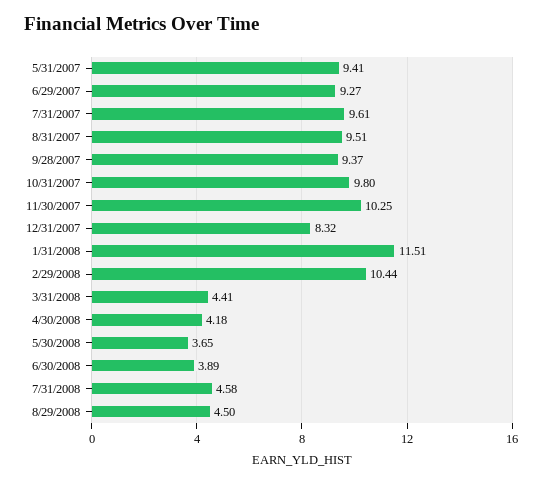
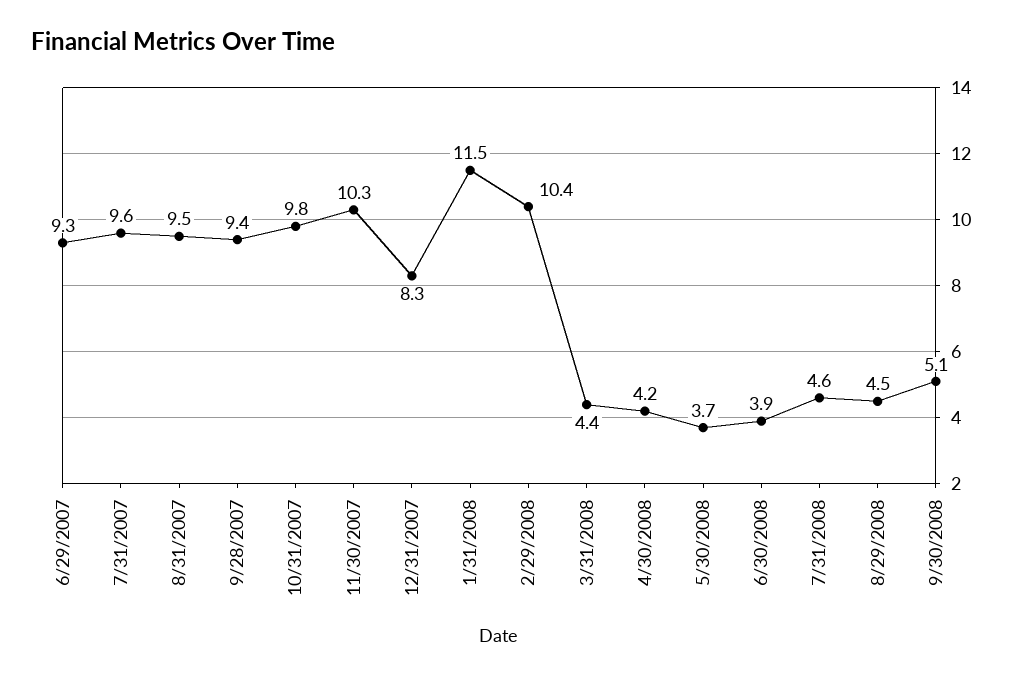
5/31/2007: 9.41 -> none
9/30/2008: none -> 5.1

